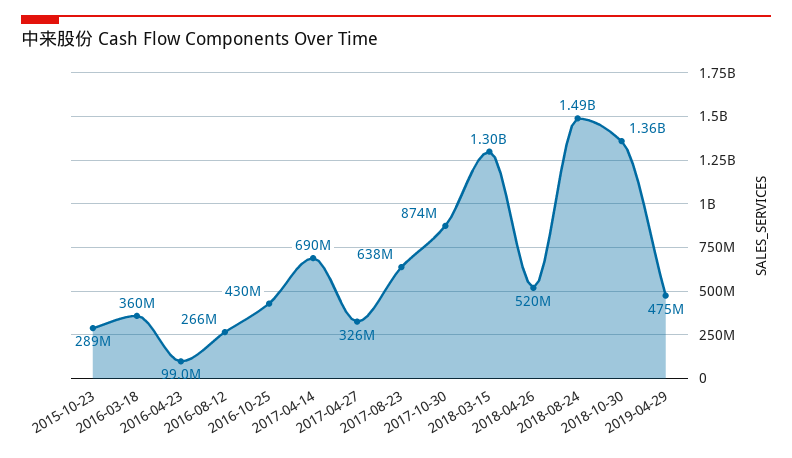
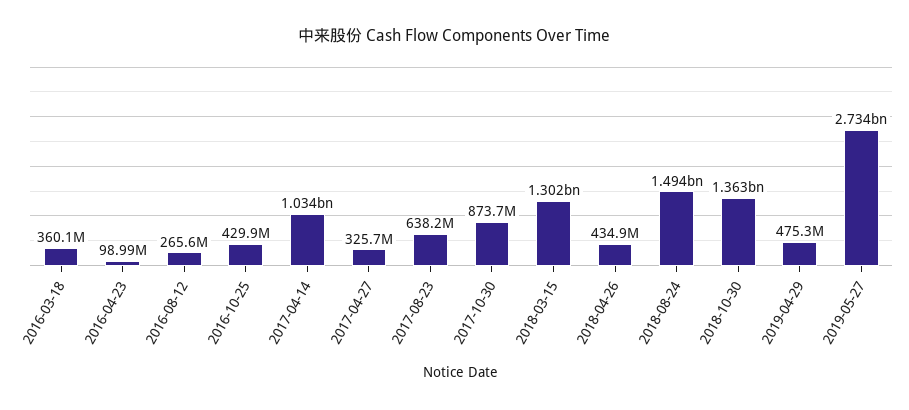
2015-10-23: 289000000 -> none
2017-04-14: 690000000 -> 1034000000
2018-04-26: 520000000 -> 434900000
2019-05-27: none -> 2734000000

